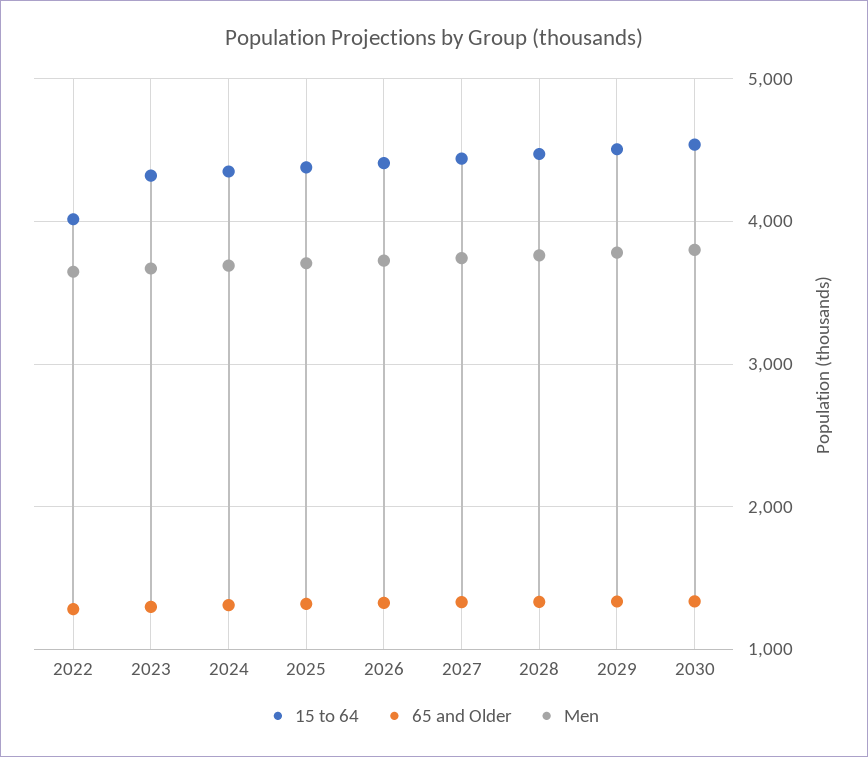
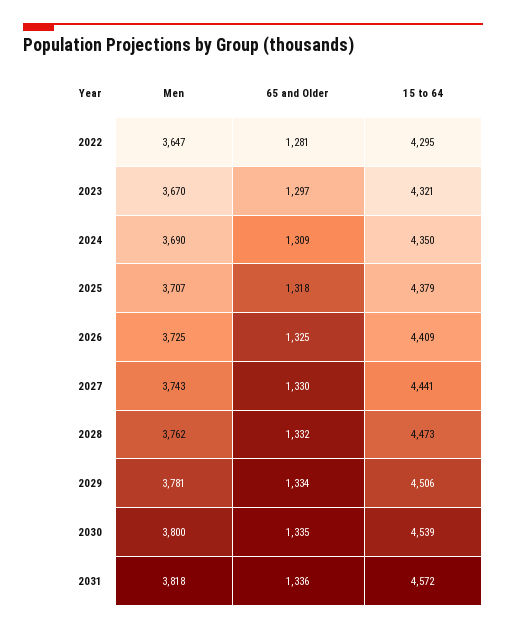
15 to 64, 2022: 4000 -> 4295
Men, 2031: none -> 3818
65 and Older, 2031: none -> 1336
15 to 64, 2031: none -> 4572

